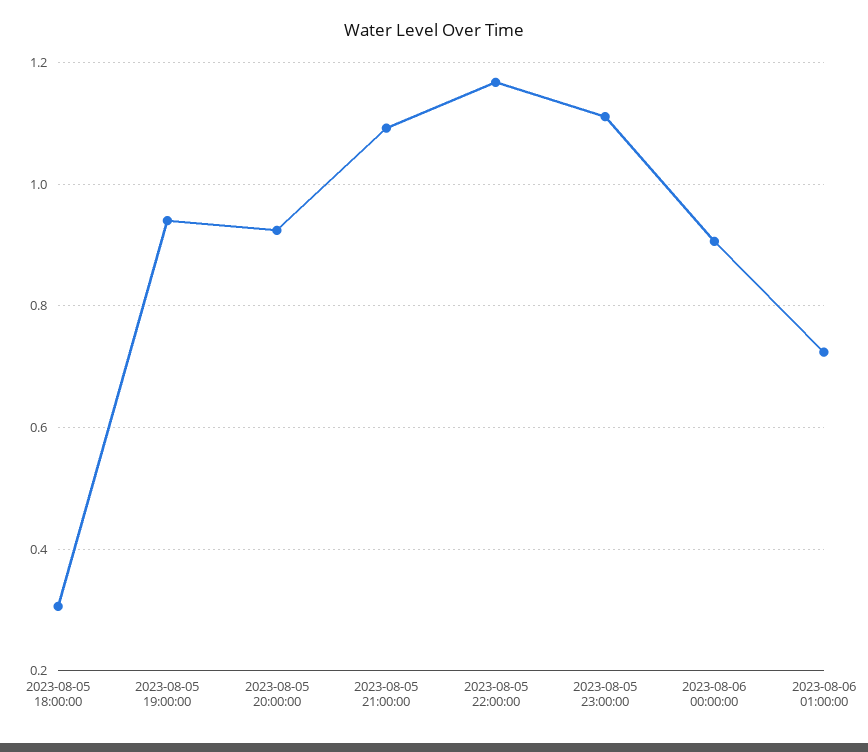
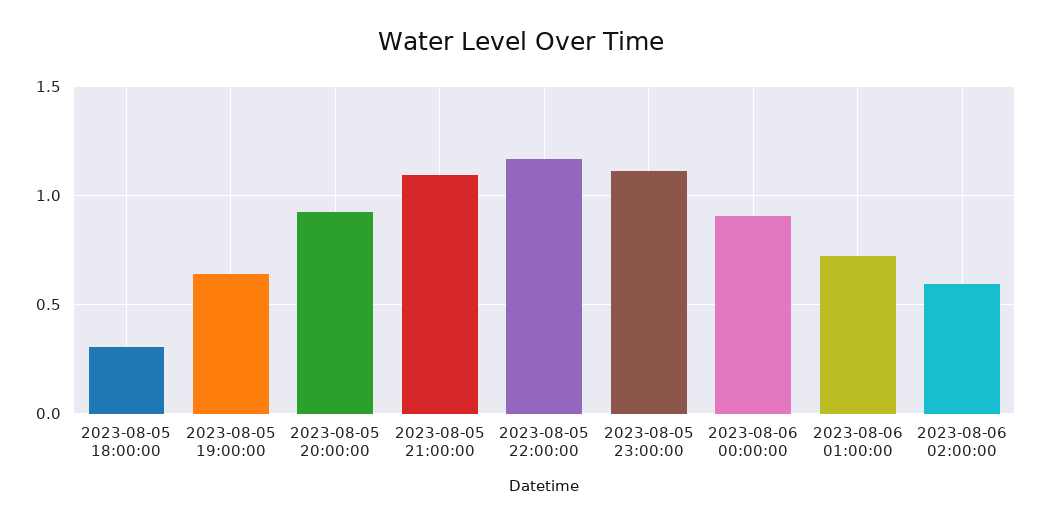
2023-08-05 19:00:00: 0.94 -> 0.65
2023-08-06 02:00:00: none -> 0.6

